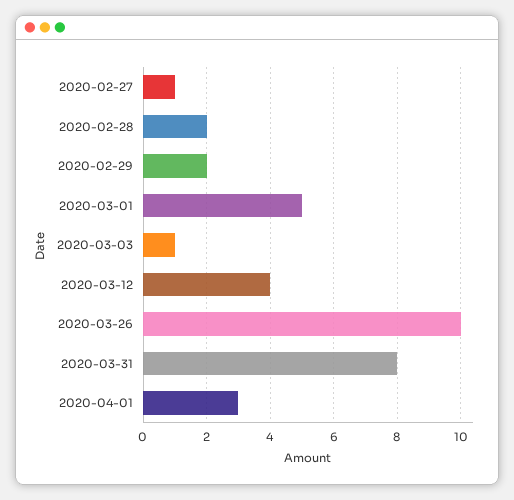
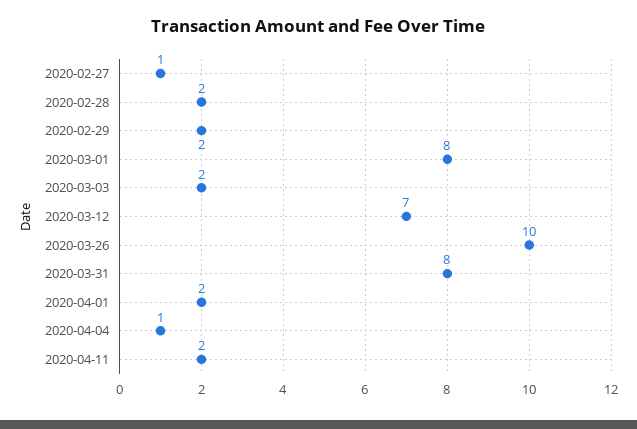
2020-03-01: 5 -> 8
2020-03-03: 1 -> 2
2020-03-12: 4 -> 7
2020-04-01: 3 -> 2
2020-04-04: none -> 1
2020-04-11: none -> 2

